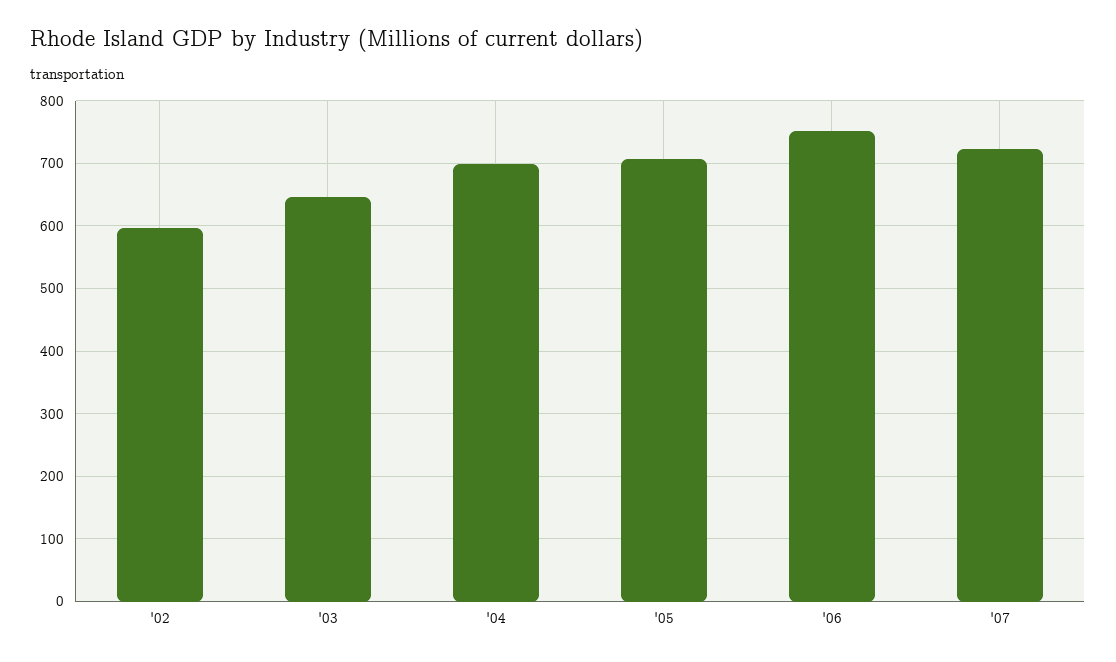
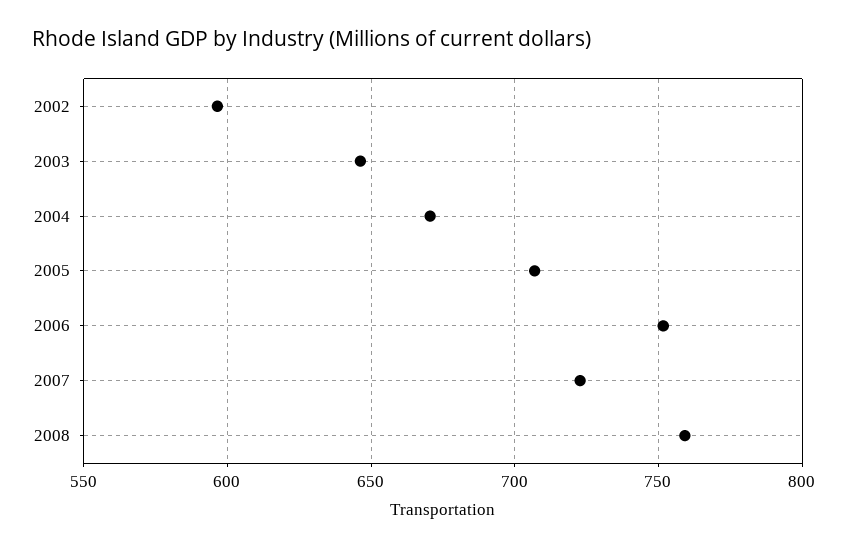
'04: 700 -> 670
2008: none -> 760

